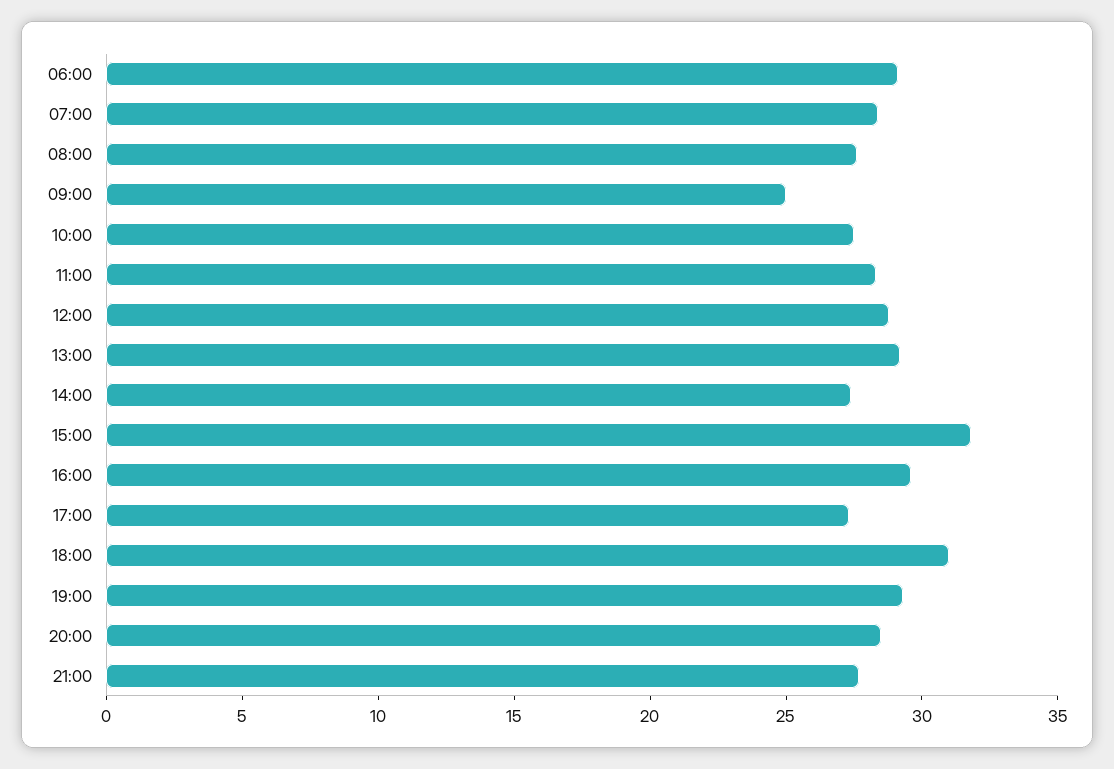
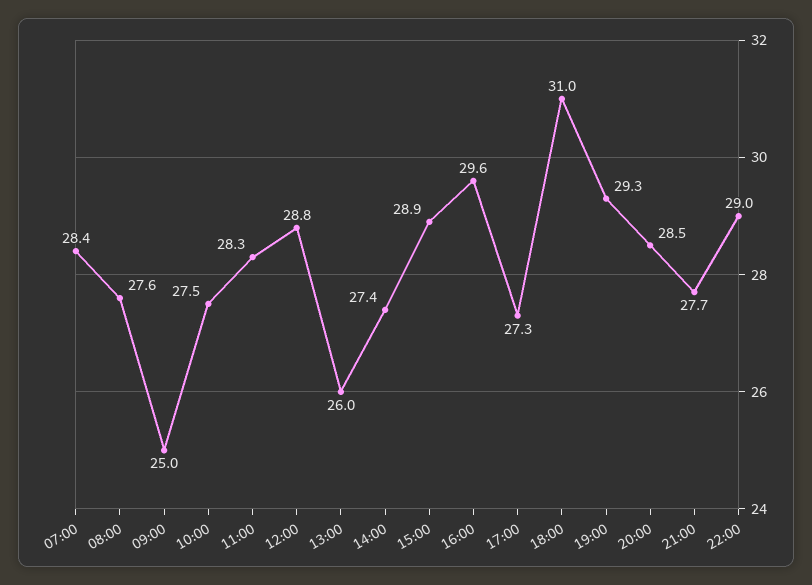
06:00: 29 -> none
13:00: 29 -> 26
15:00: 32 -> 28.9
22:00: none -> 29

